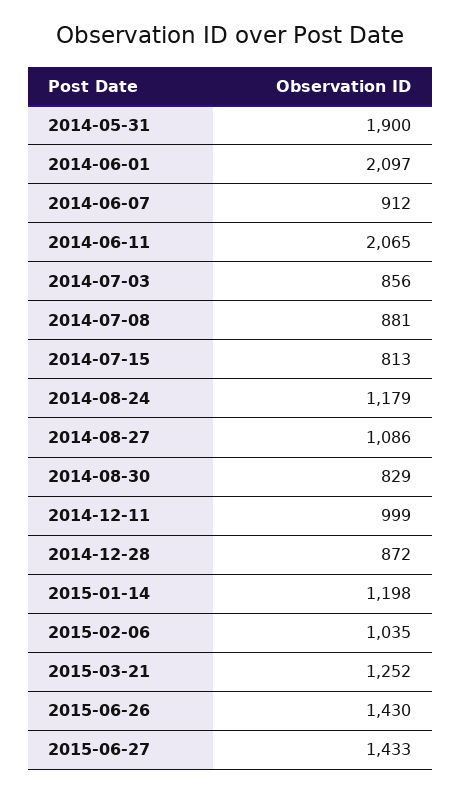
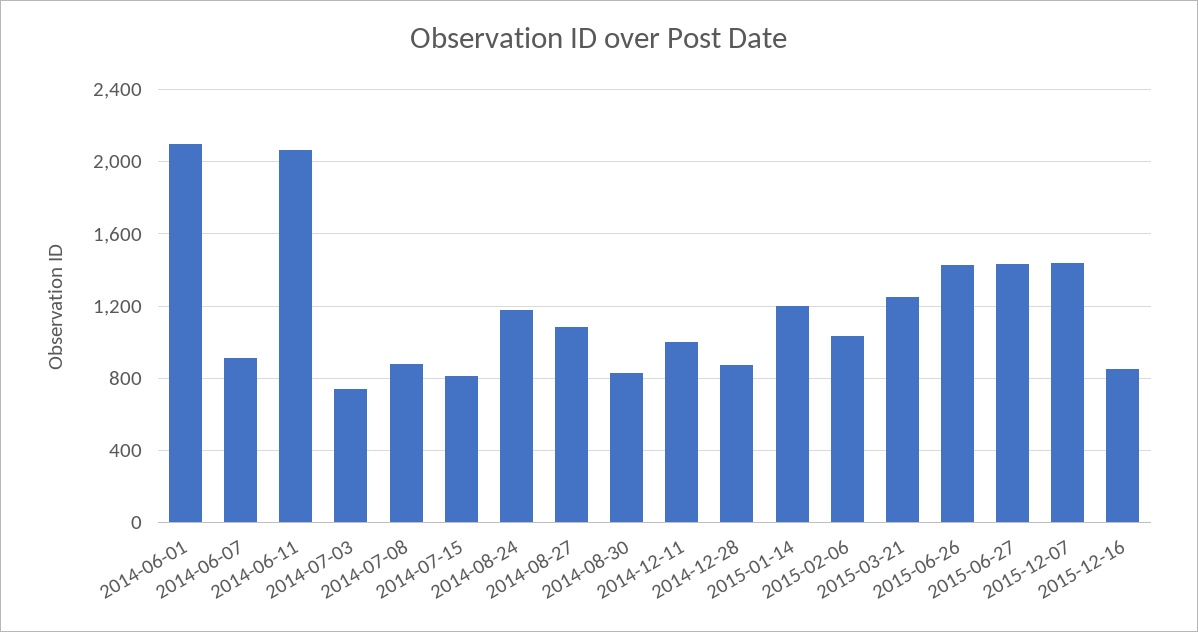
2014-05-31: 1900 -> none
2014-07-03: 856 -> 750
2015-12-07: none -> 1450
2015-12-16: none -> 850

